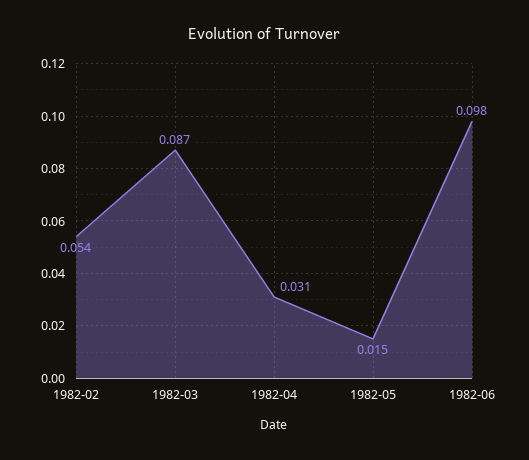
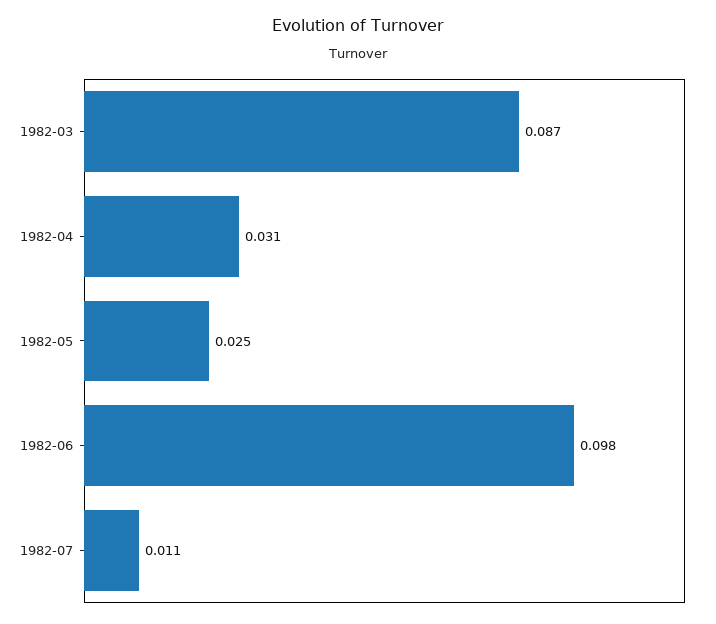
1982-02: 0.054 -> none
1982-05: 0.015 -> 0.025
1982-07: none -> 0.011

